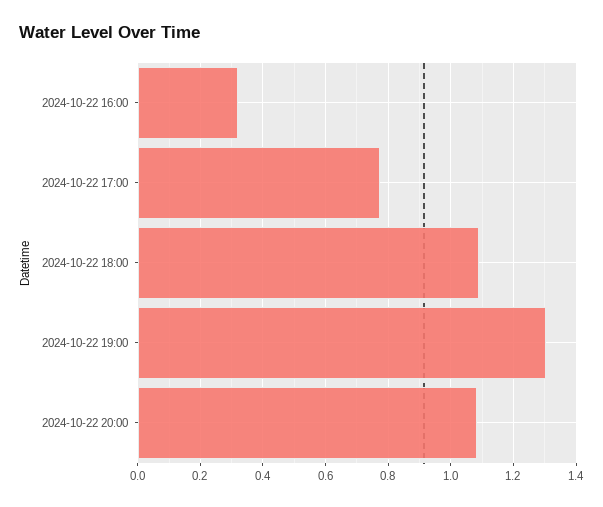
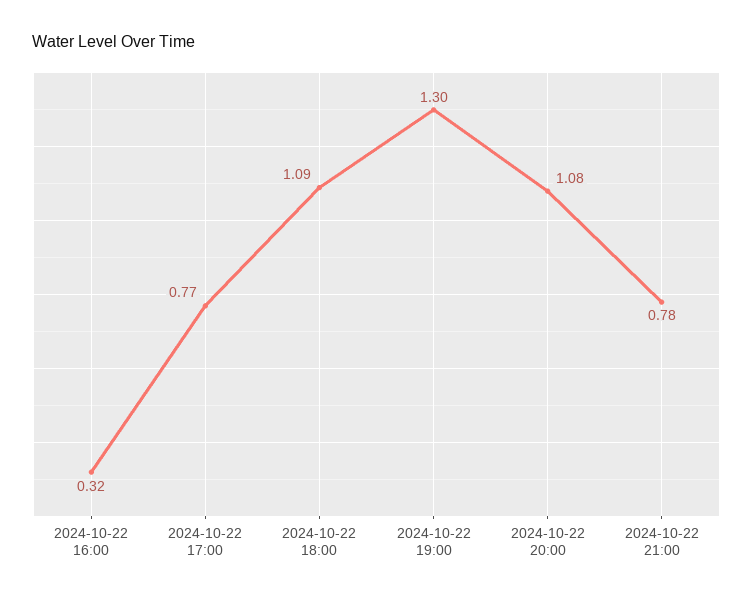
2024-10-22 21:00: none -> 0.78

